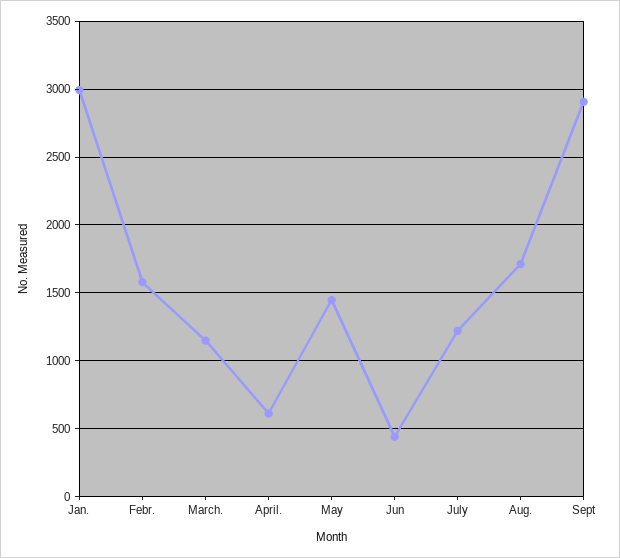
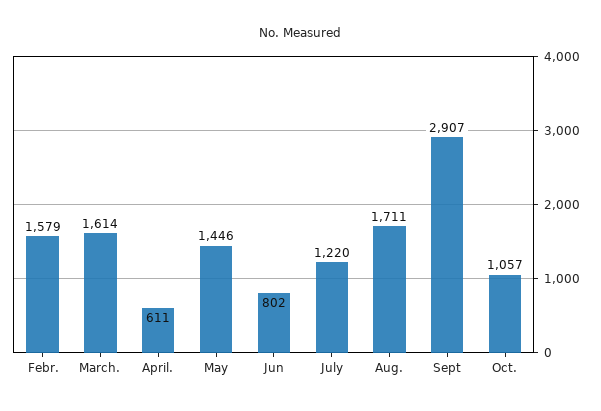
Jan.: 3000 -> none
March.: 1150 -> 1614
Jun: 450 -> 802
Oct.: none -> 1057

